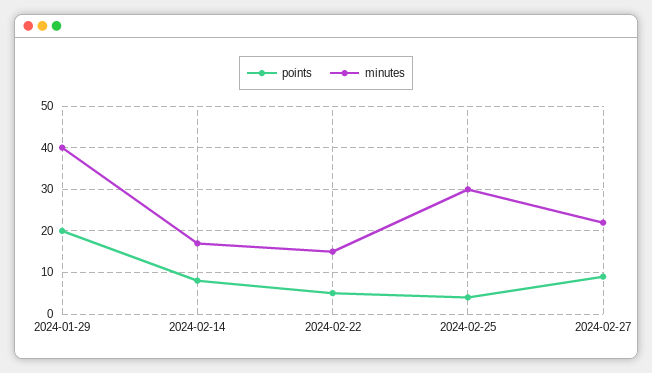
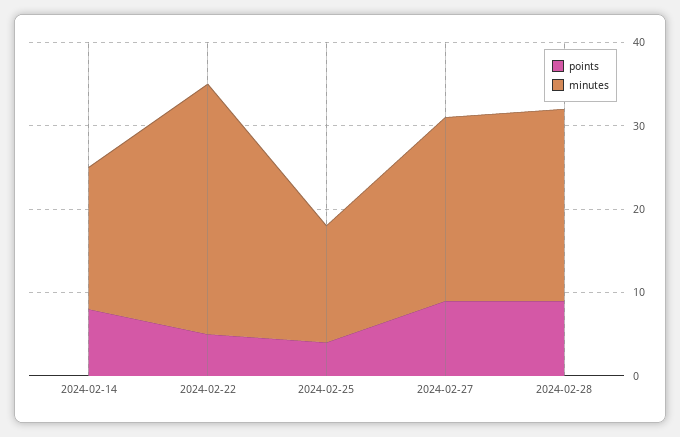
points, 2024-01-29: 20 -> none
minutes, 2024-01-29: 40 -> none
minutes, 2024-02-22: 15 -> 30
minutes, 2024-02-25: 30 -> 14
points, 2024-02-28: none -> 9
minutes, 2024-02-28: none -> 23

